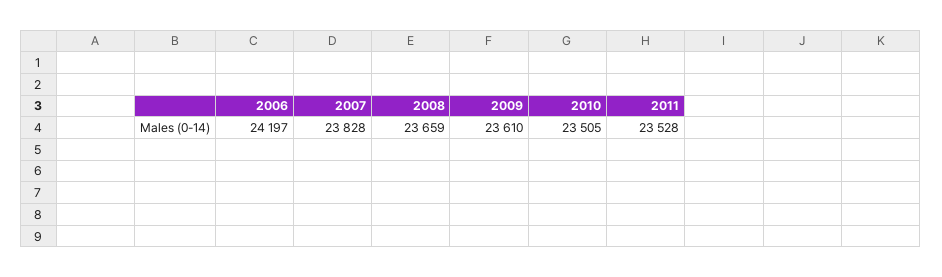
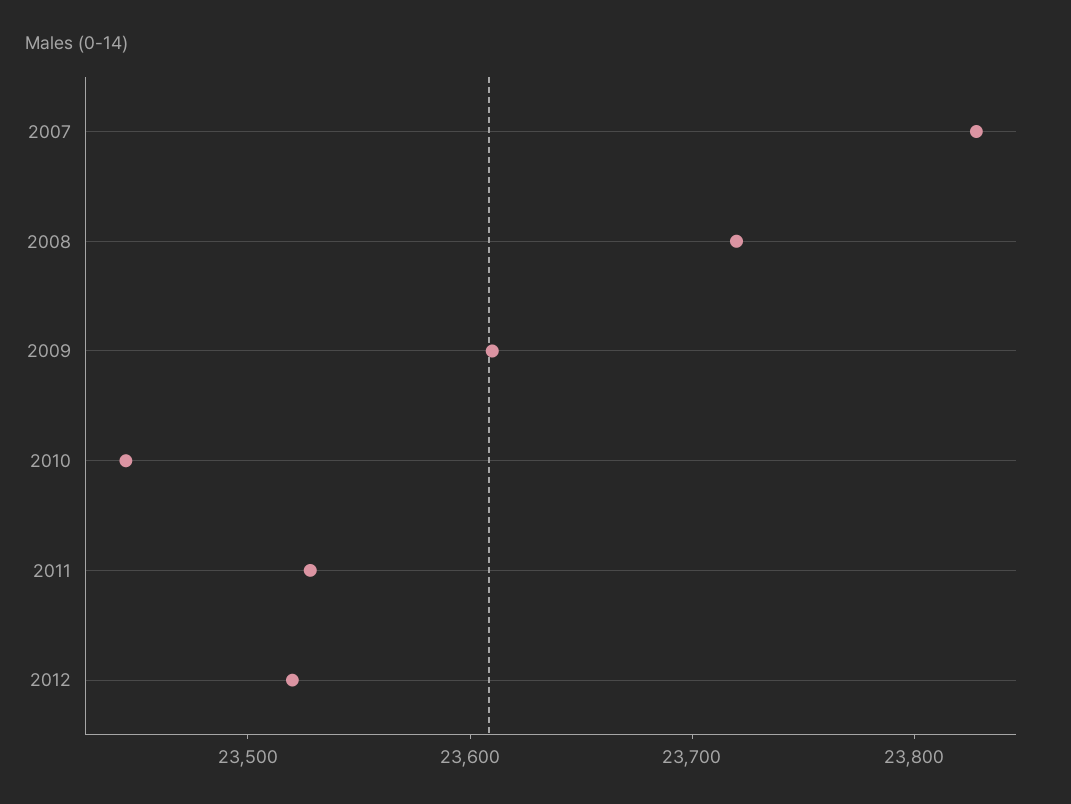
2006: 24197 -> none
2008: 23659 -> 23720
2010: 23505 -> 23440
2012: none -> 23520

